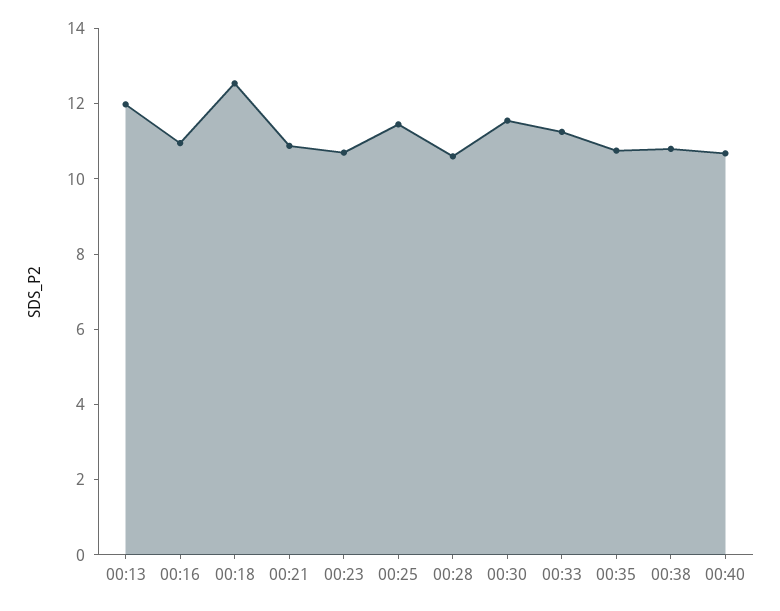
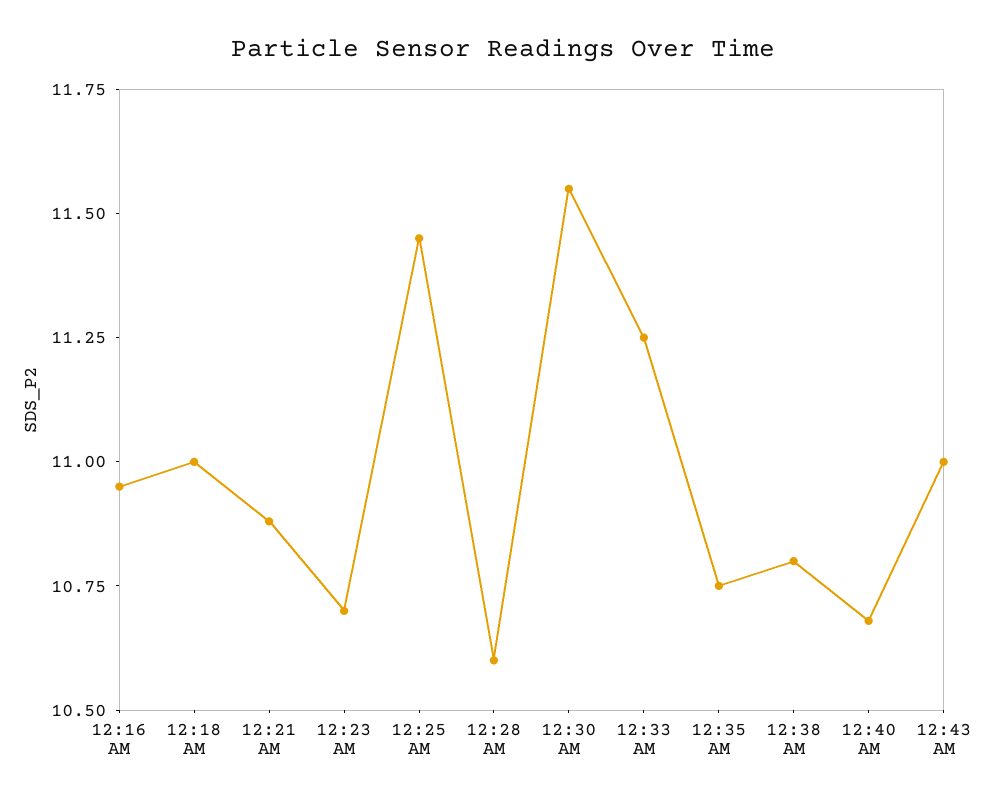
00:13: 12 -> none
00:18: 12.5 -> 11
12:43 AM: none -> 11

